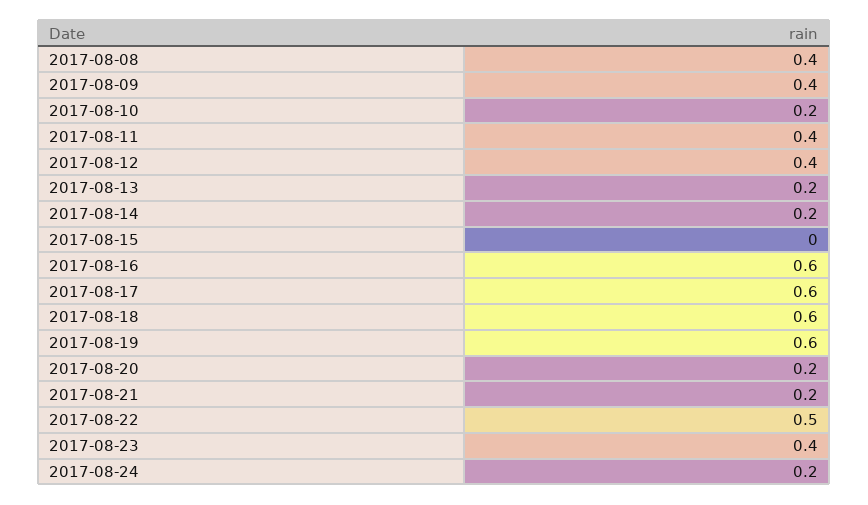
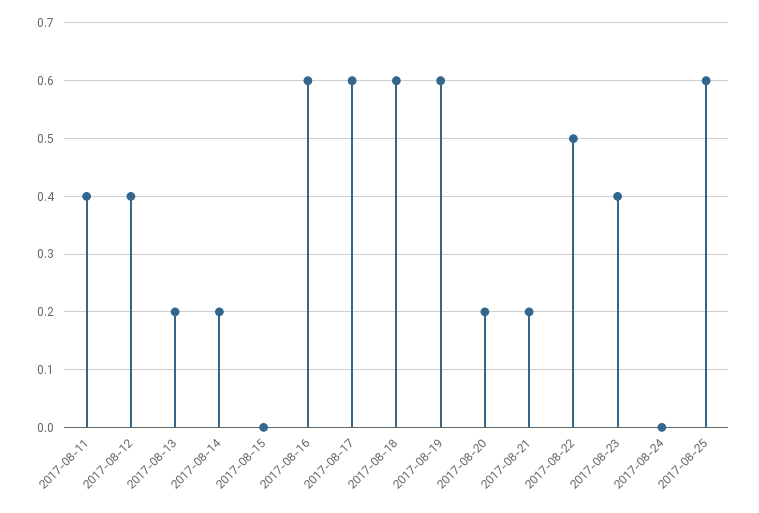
2017-08-08: 0.4 -> none
2017-08-09: 0.4 -> none
2017-08-10: 0.2 -> none
2017-08-24: 0.2 -> 0
2017-08-25: none -> 0.6

